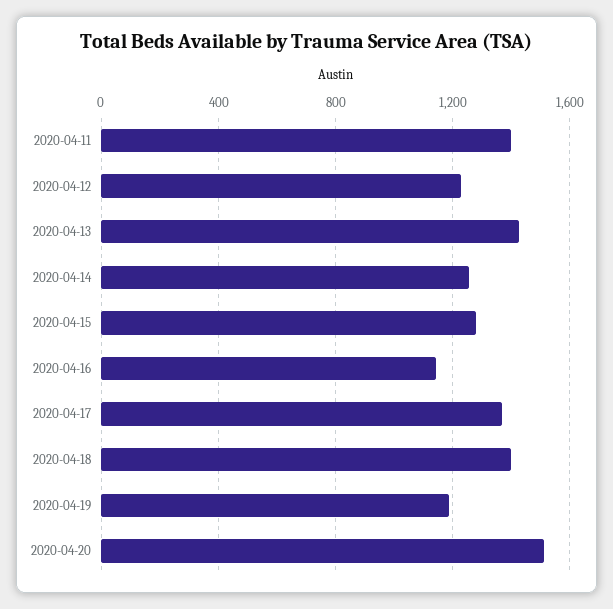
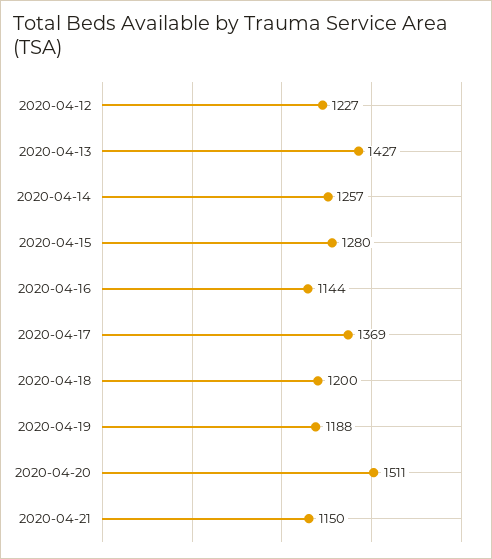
2020-04-11: 1400 -> none
2020-04-18: 1400 -> 1200
2020-04-21: none -> 1150

